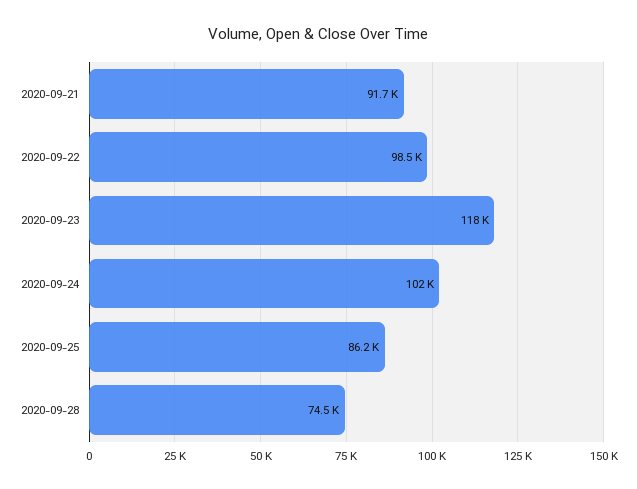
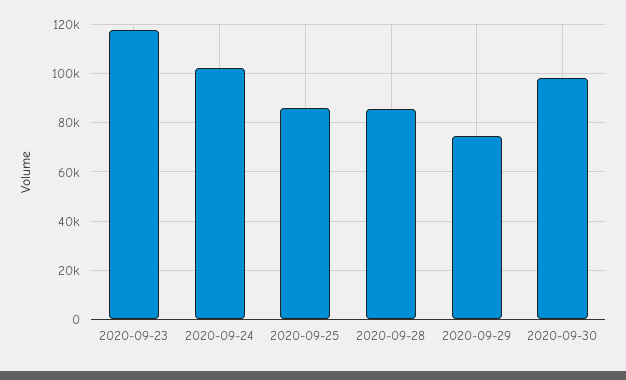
2020-09-21: 91700 -> none
2020-09-22: 98500 -> none
2020-09-28: 74500 -> 85000
2020-09-29: none -> 75000
2020-09-30: none -> 97500

